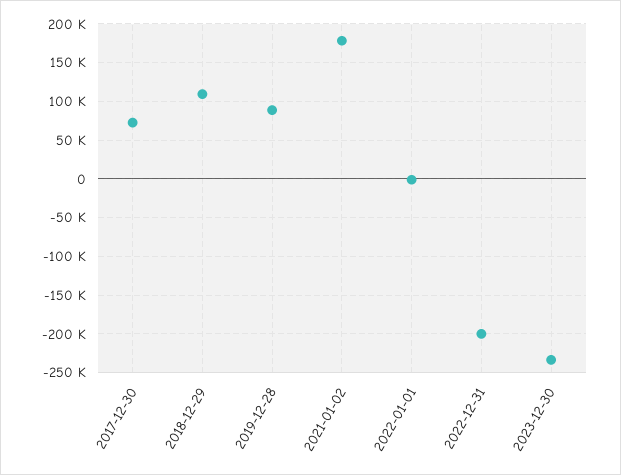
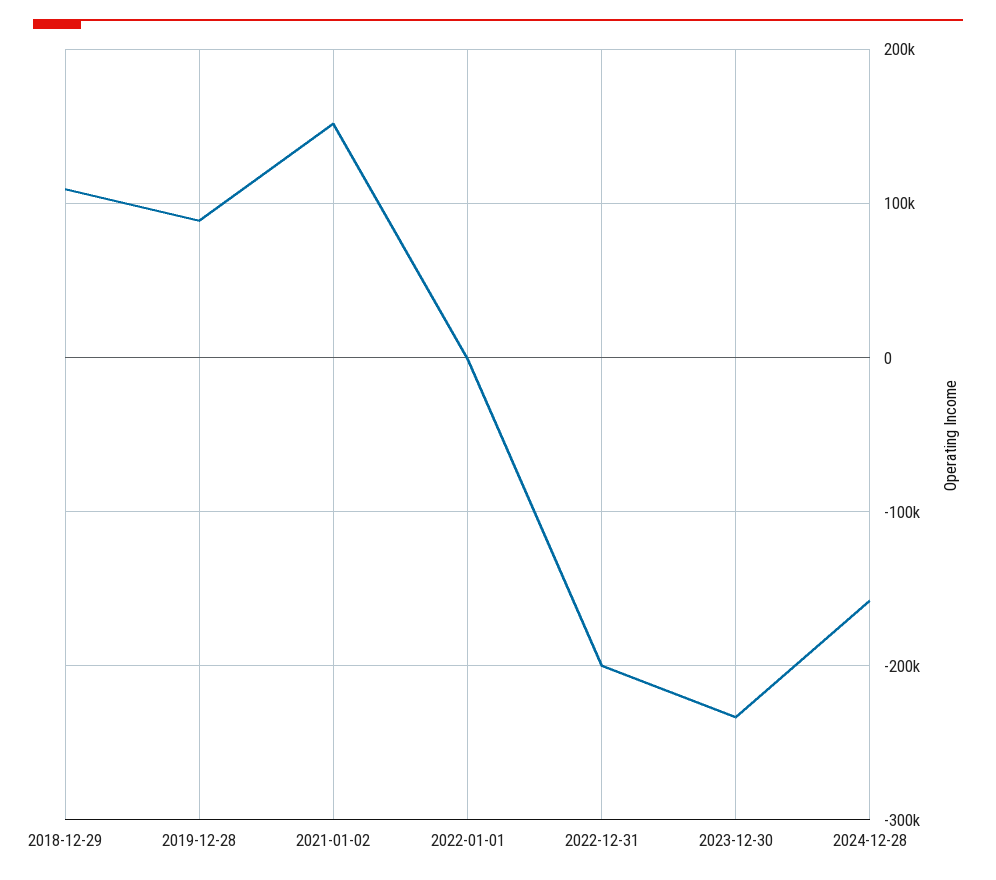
2017-12-30: 70000 -> none
2021-01-02: 180000 -> 150000
2024-12-28: none -> -160000

